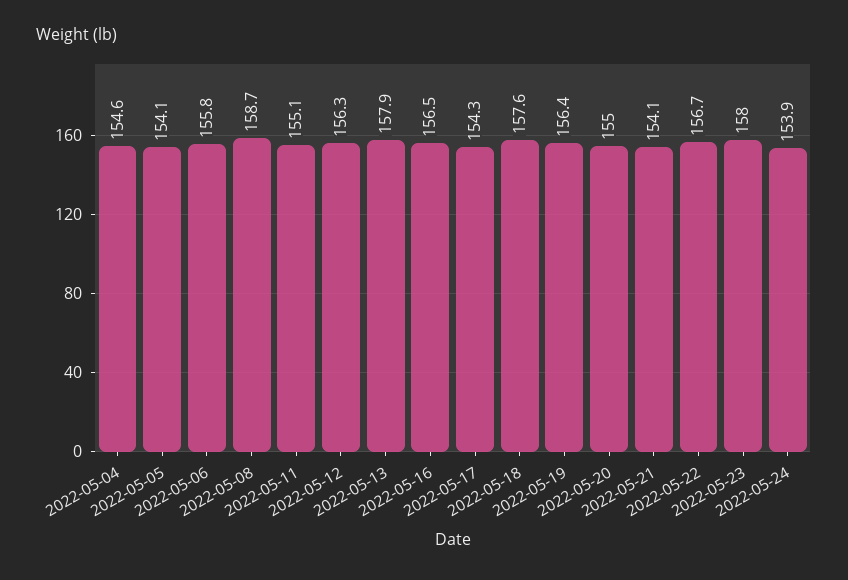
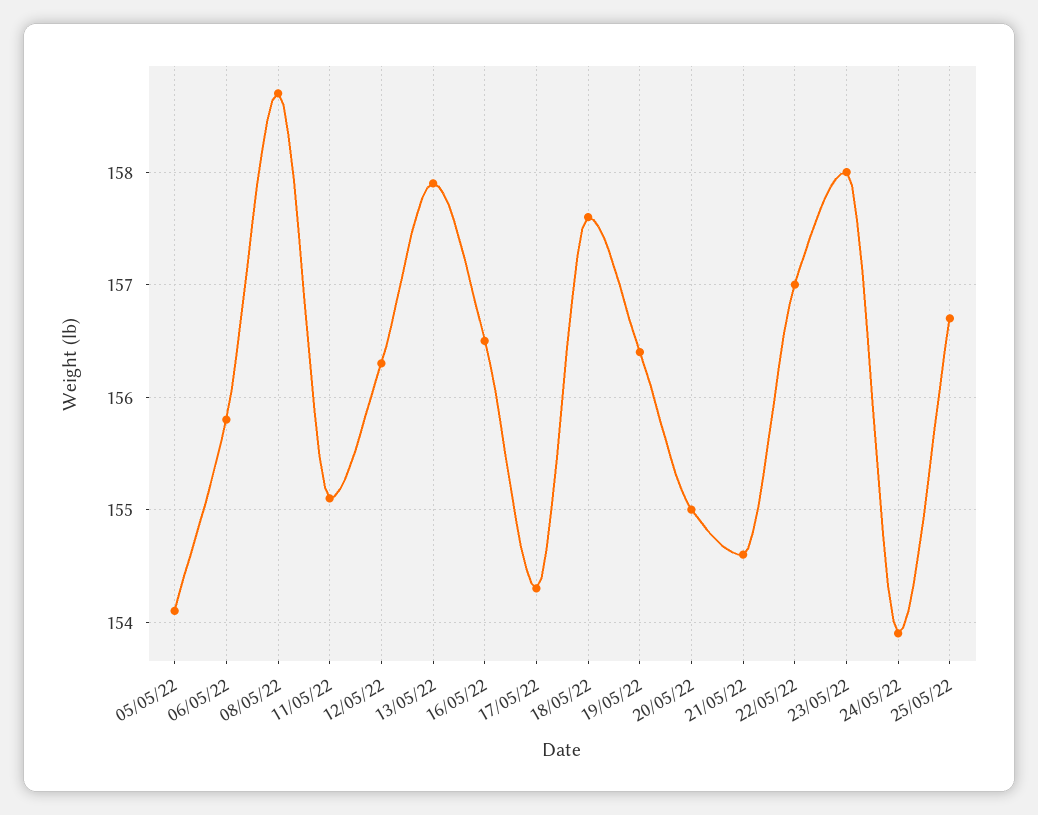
2022-05-04: 154.6 -> none
2022-05-21: 154.1 -> 154.6
2022-05-22: 156.7 -> 157
25/05/22: none -> 156.7

